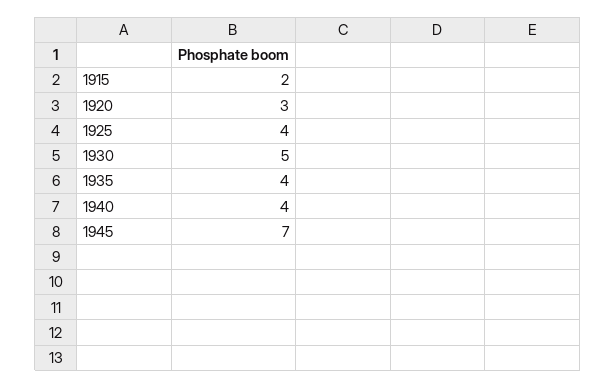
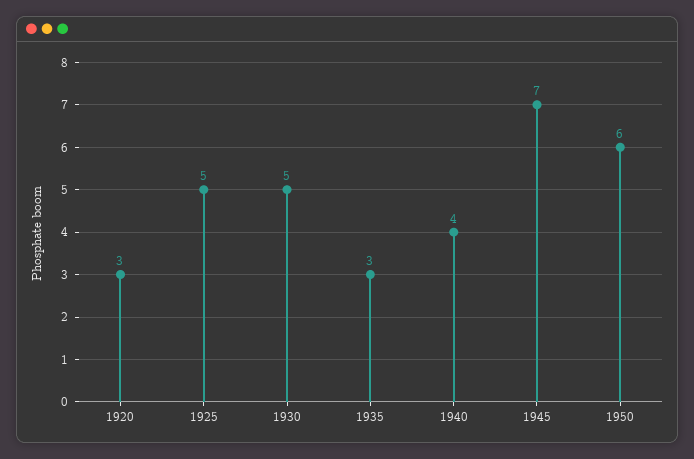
1915: 2 -> none
1925: 4 -> 5
1935: 4 -> 3
1950: none -> 6

